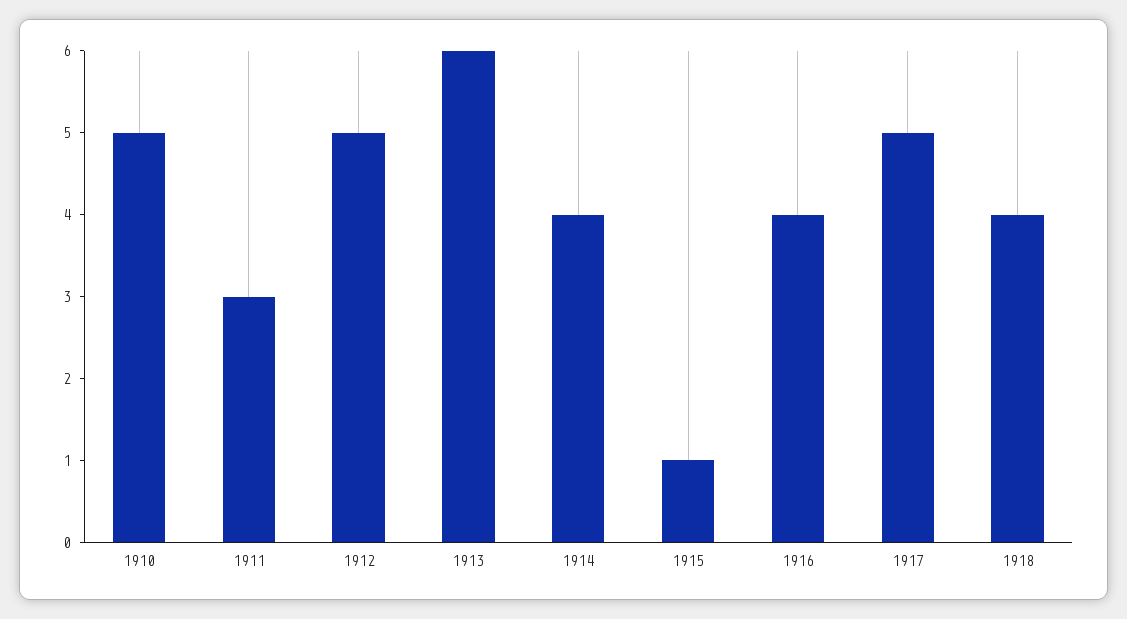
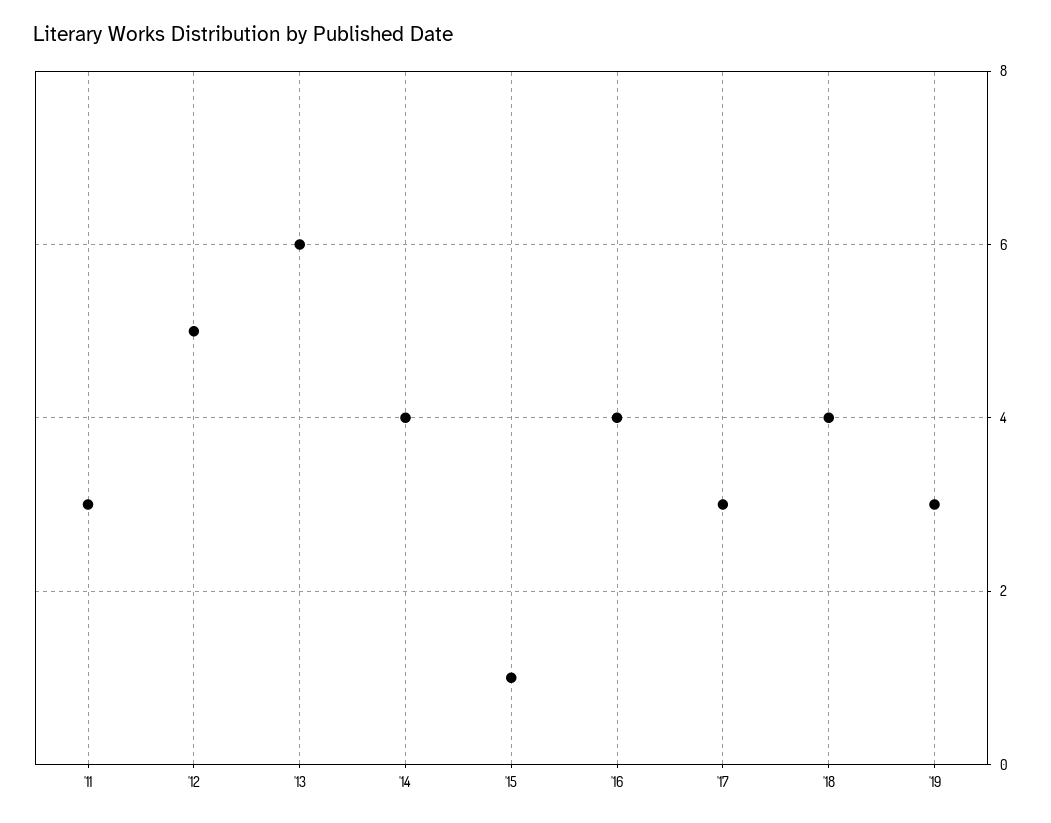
1910: 5 -> none
1917: 5 -> 3
'19: none -> 3

